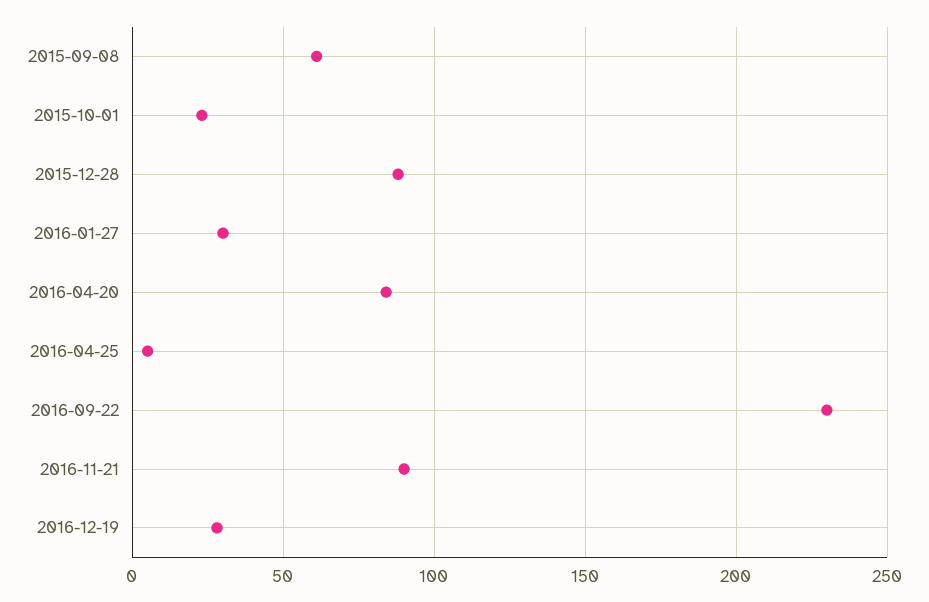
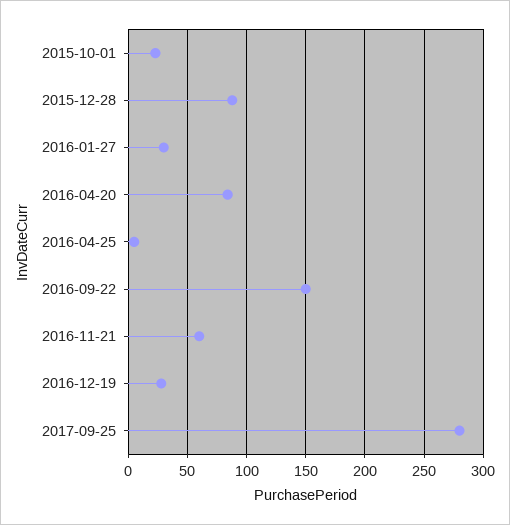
2015-09-08: 60 -> none
2016-09-22: 230 -> 150
2016-11-21: 90 -> 60
2017-09-25: none -> 280

